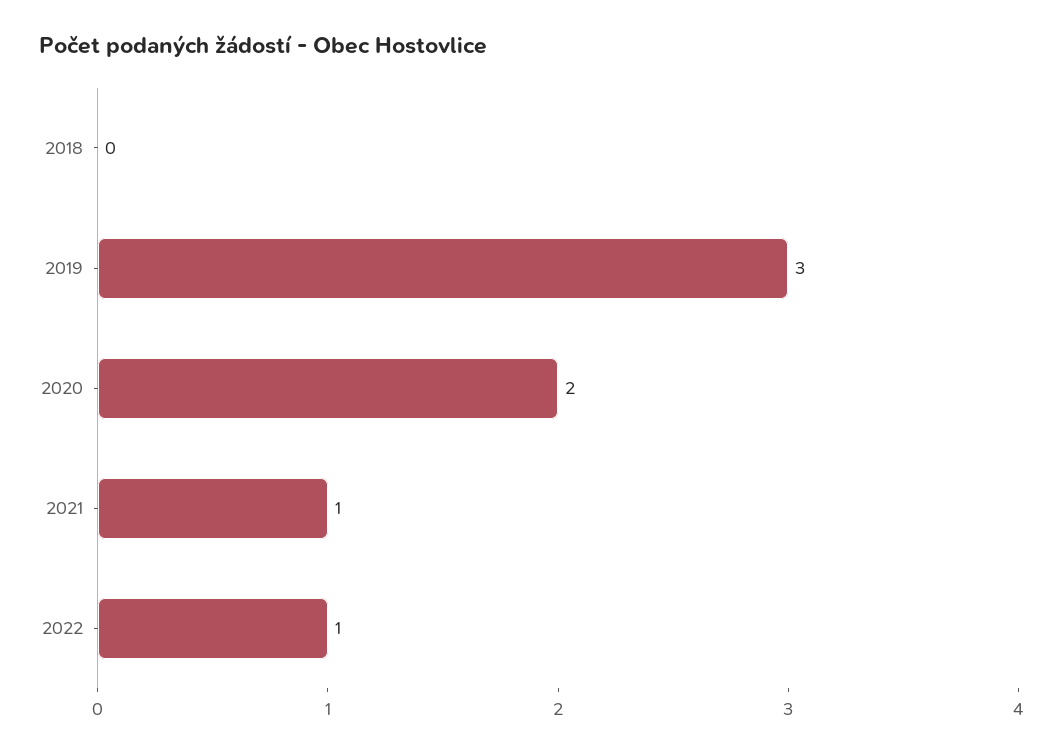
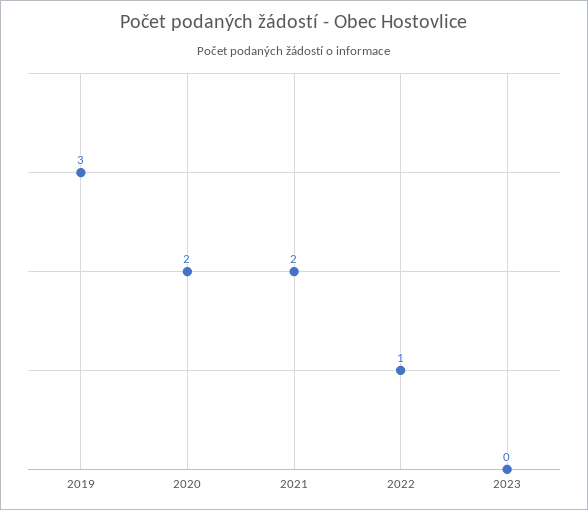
2018: 0 -> none
2021: 1 -> 2
2023: none -> 0

